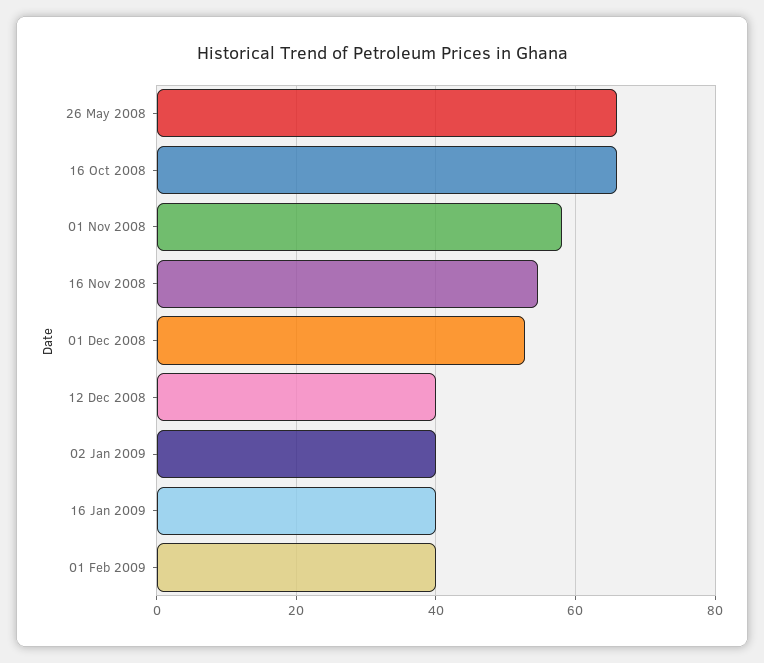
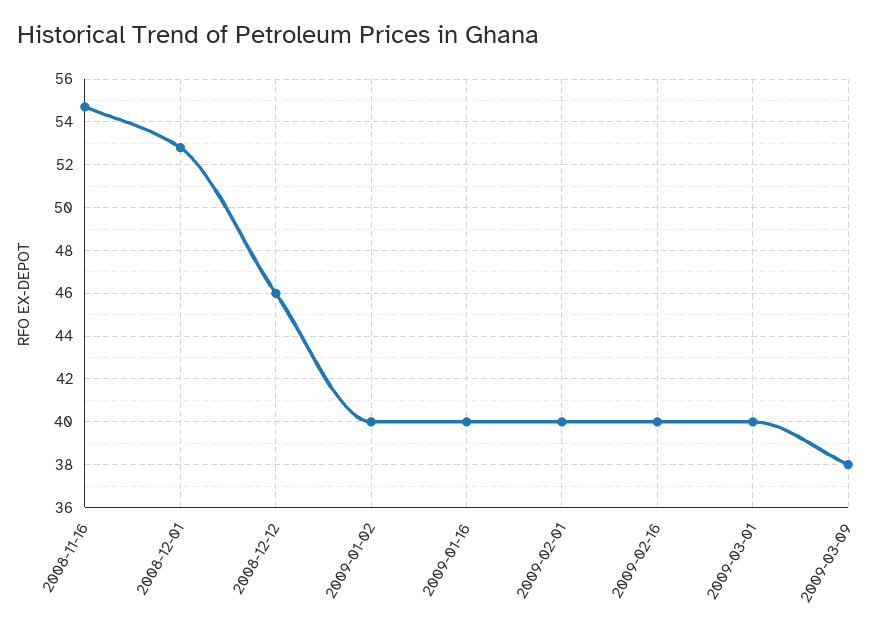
26 May 2008: 66 -> none
16 Oct 2008: 66 -> none
01 Nov 2008: 58 -> none
12 Dec 2008: 40 -> 46
2009-02-16: none -> 40
2009-03-01: none -> 40
2009-03-09: none -> 38

